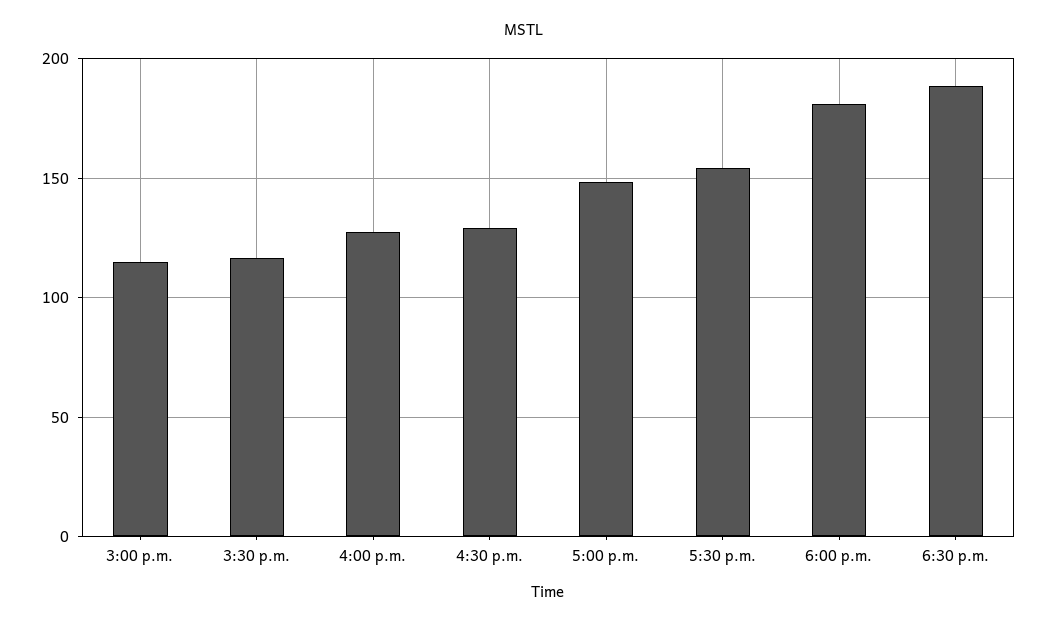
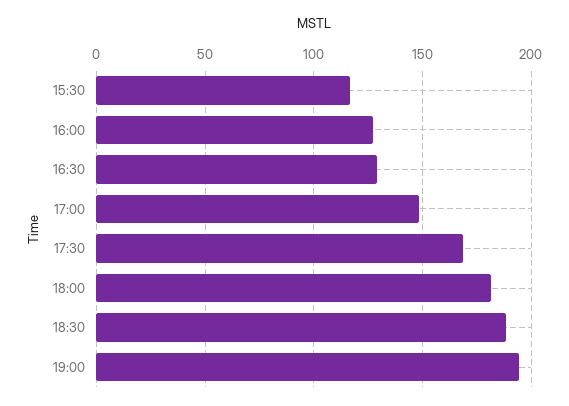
3:00 p.m.: 115 -> none
5:30 p.m.: 155 -> 170
19:00: none -> 195

